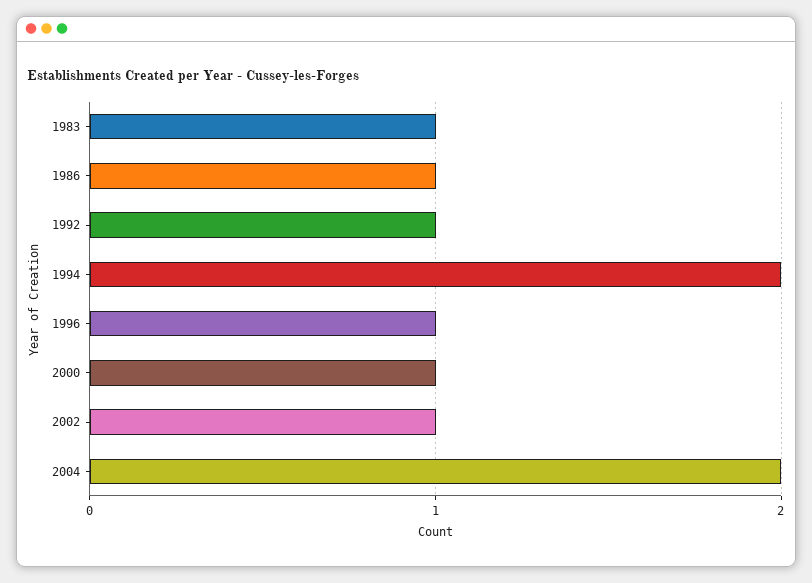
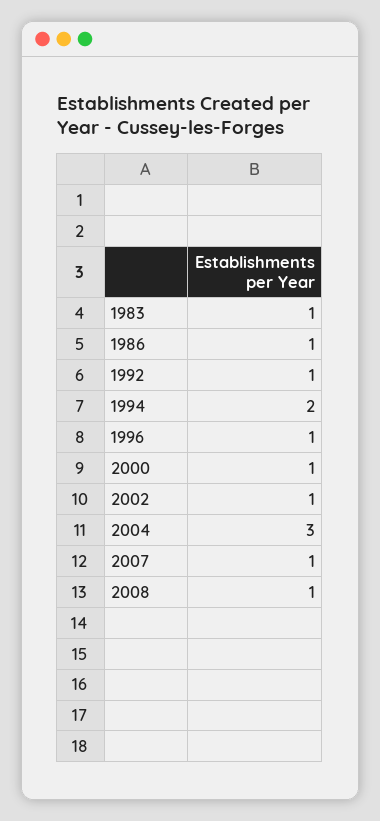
2004: 2 -> 3
2007: none -> 1
2008: none -> 1

